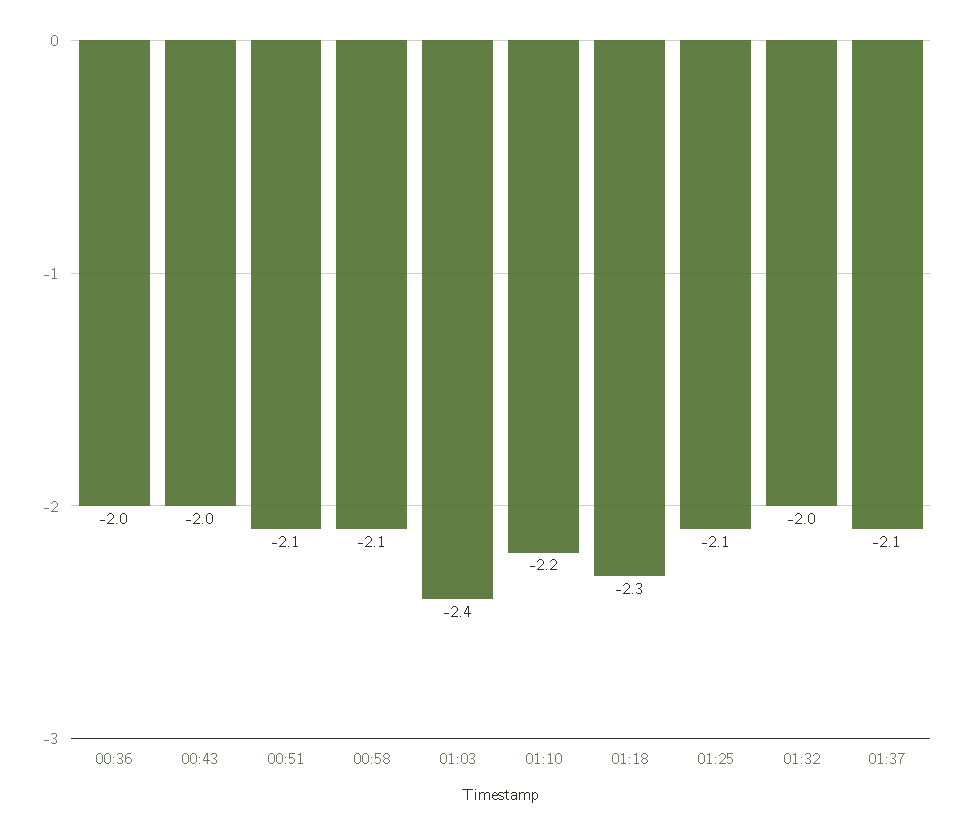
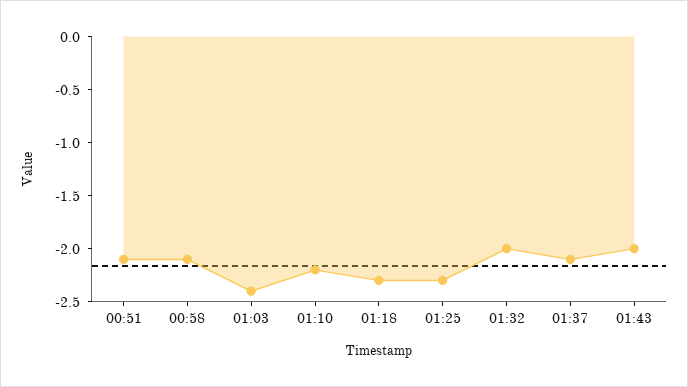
00:36: -2 -> none
00:43: -2 -> none
01:25: -2.1 -> -2.3
01:43: none -> -2

